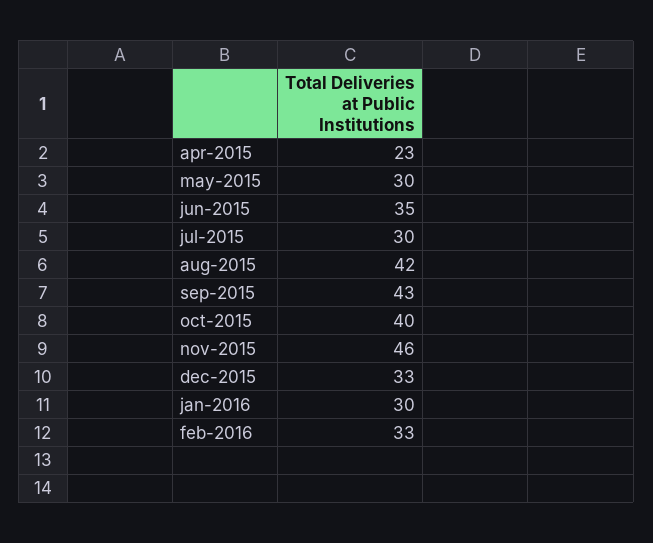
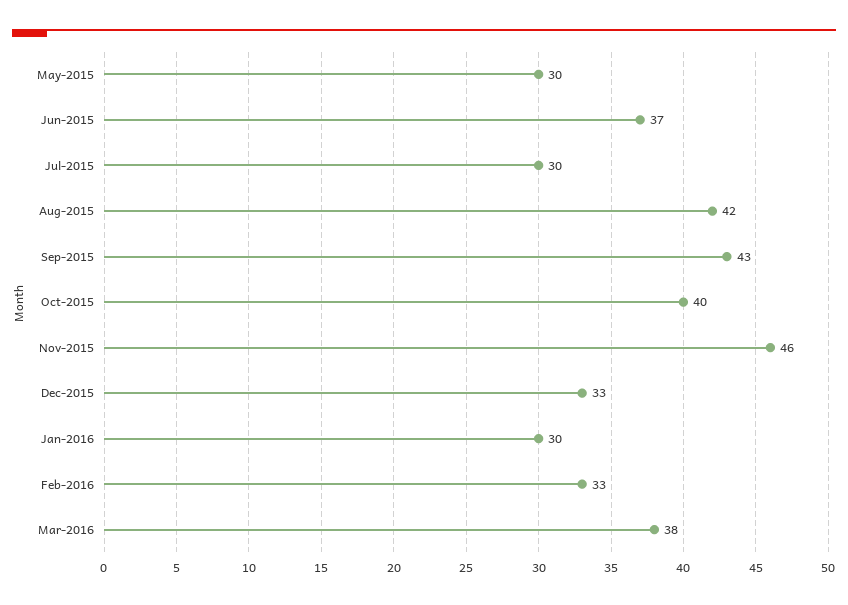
apr-2015: 23 -> none
jun-2015: 35 -> 37
Mar-2016: none -> 38

